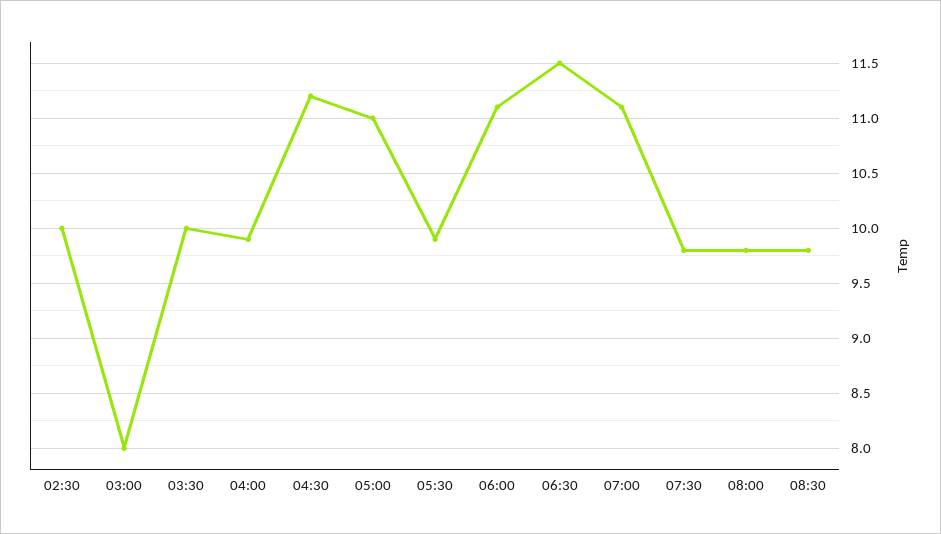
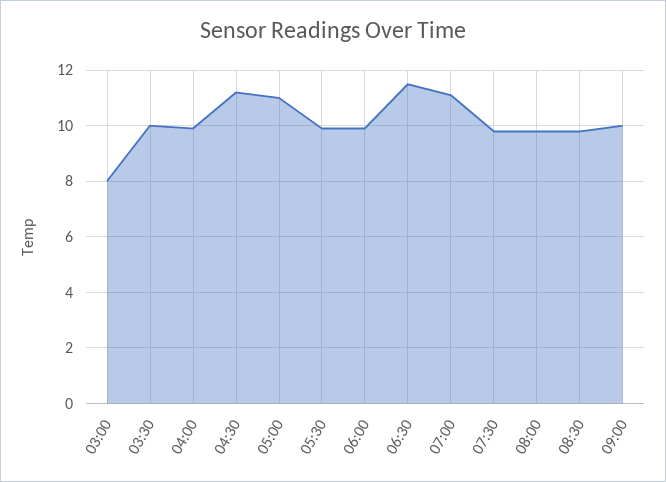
02:30: 10 -> none
06:00: 11.1 -> 10
09:00: none -> 10

